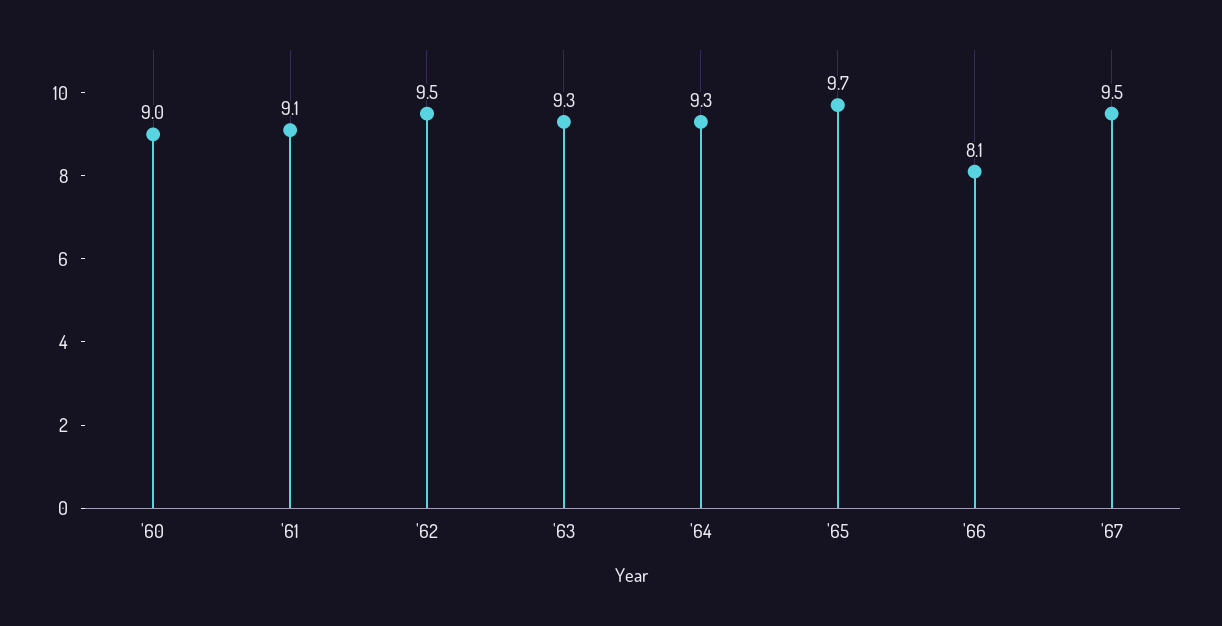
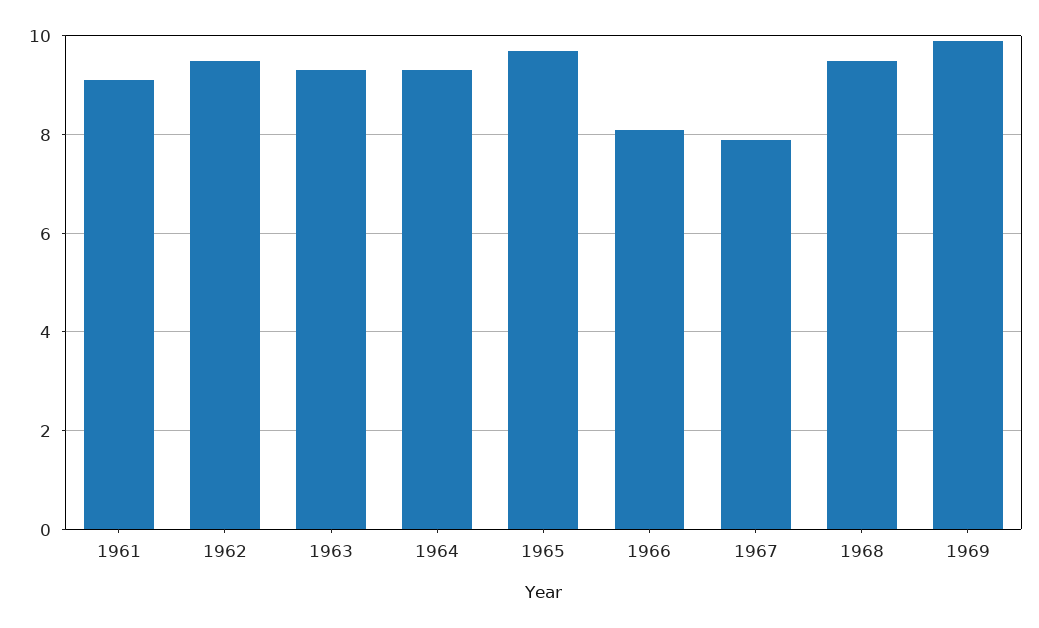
'60: 9 -> none
'67: 9.5 -> 8
1968: none -> 9.5
1969: none -> 10

